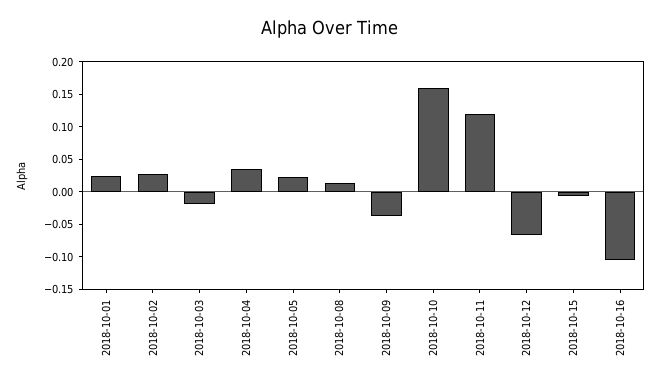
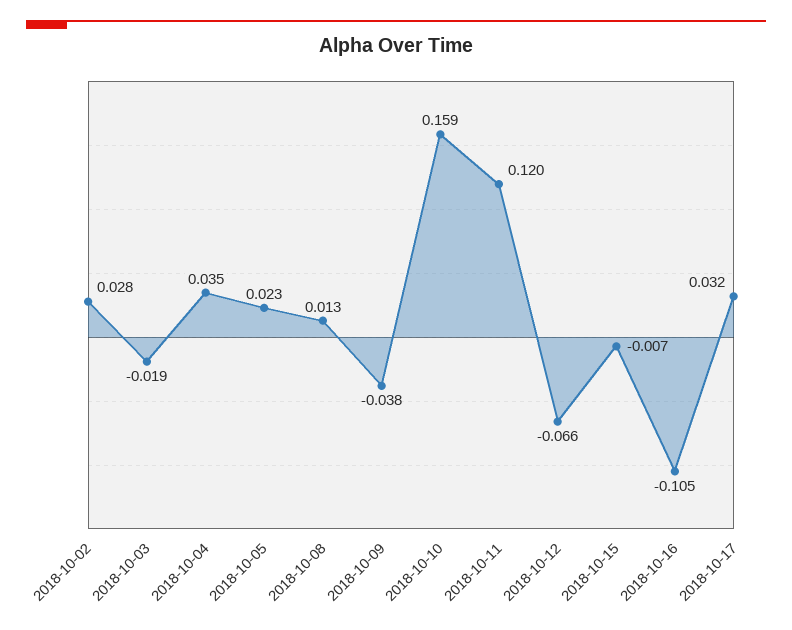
2018-10-01: 0.025 -> none
2018-10-17: none -> 0.032

